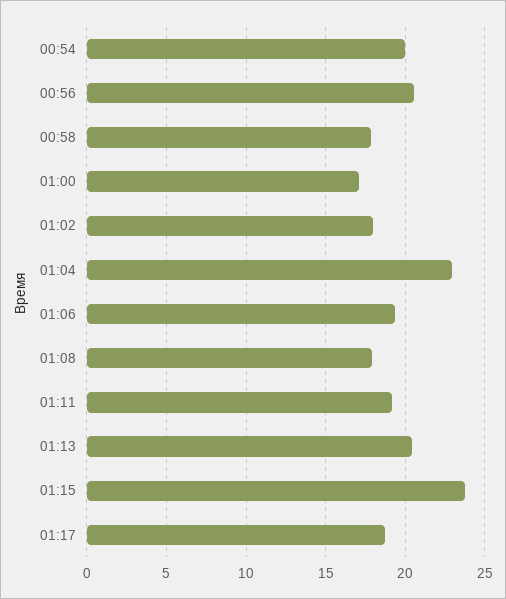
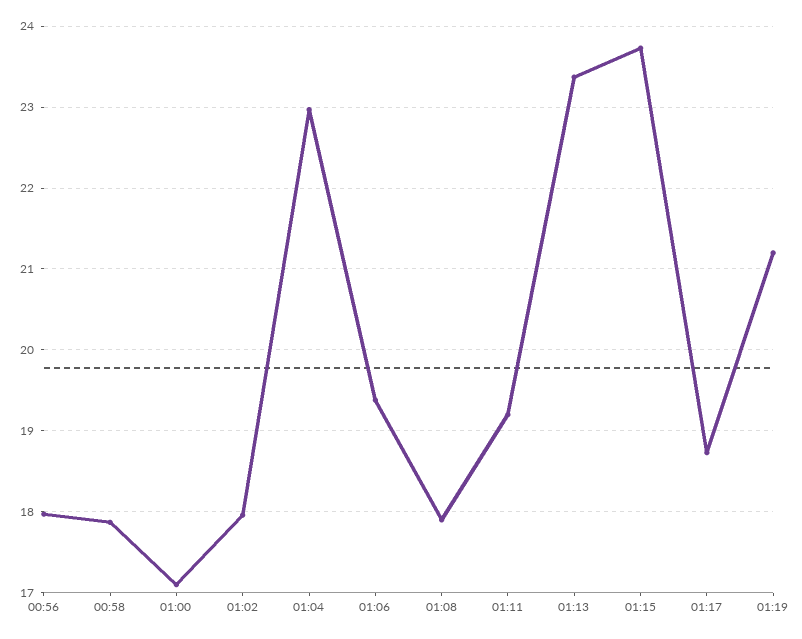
00:54: 20 -> none
00:56: 20.5 -> 18
01:13: 20.5 -> 23.4
01:19: none -> 21.2

